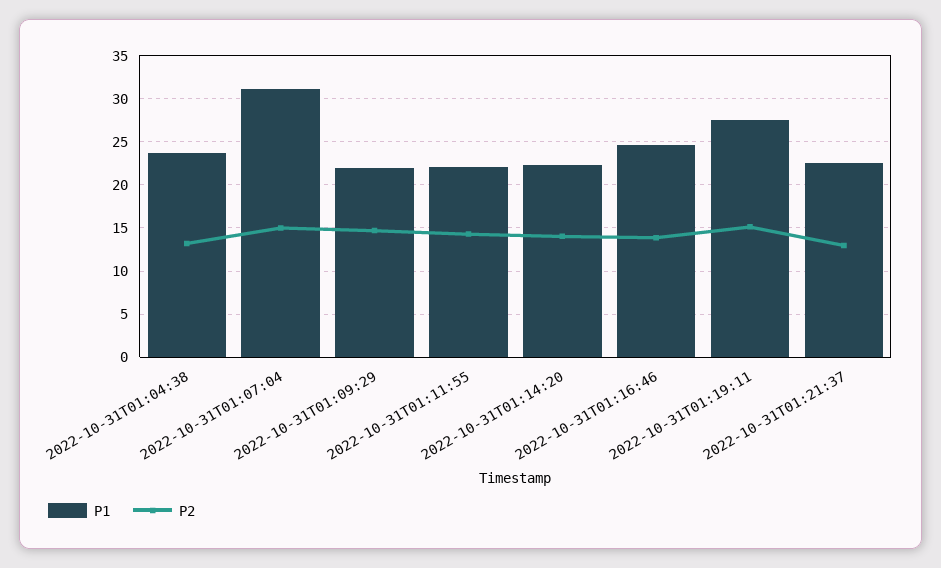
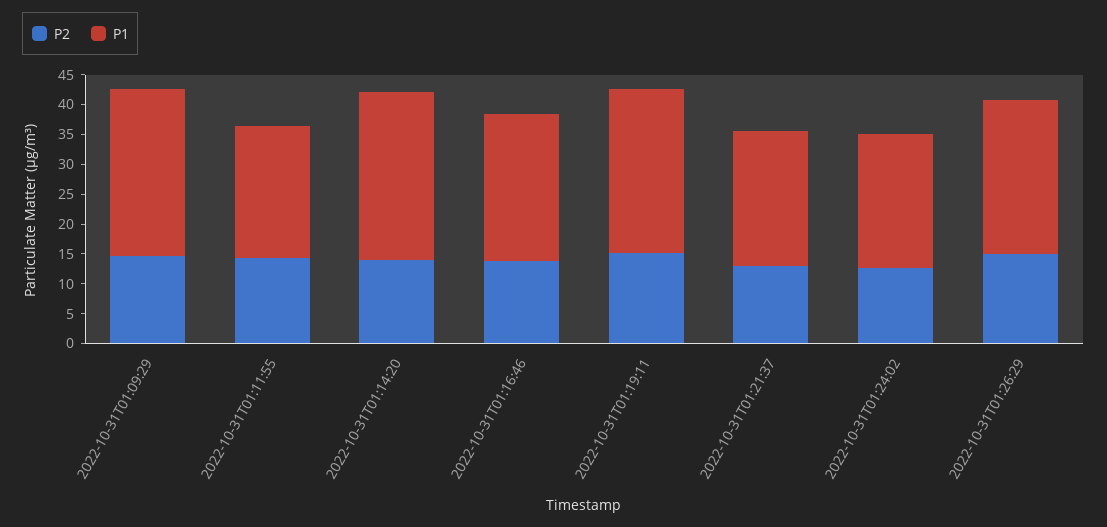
P1, 2022-10-31T01:04:38: 24 -> none
P2, 2022-10-31T01:04:38: 13 -> none
P1, 2022-10-31T01:07:04: 31 -> none
P2, 2022-10-31T01:07:04: 15 -> none
P1, 2022-10-31T01:09:29: 22 -> 27.5
P1, 2022-10-31T01:14:20: 22 -> 27.5
P2, 2022-10-31T01:24:02: none -> 12.5
P1, 2022-10-31T01:24:02: none -> 22.5
P2, 2022-10-31T01:26:29: none -> 15
P1, 2022-10-31T01:26:29: none -> 25

